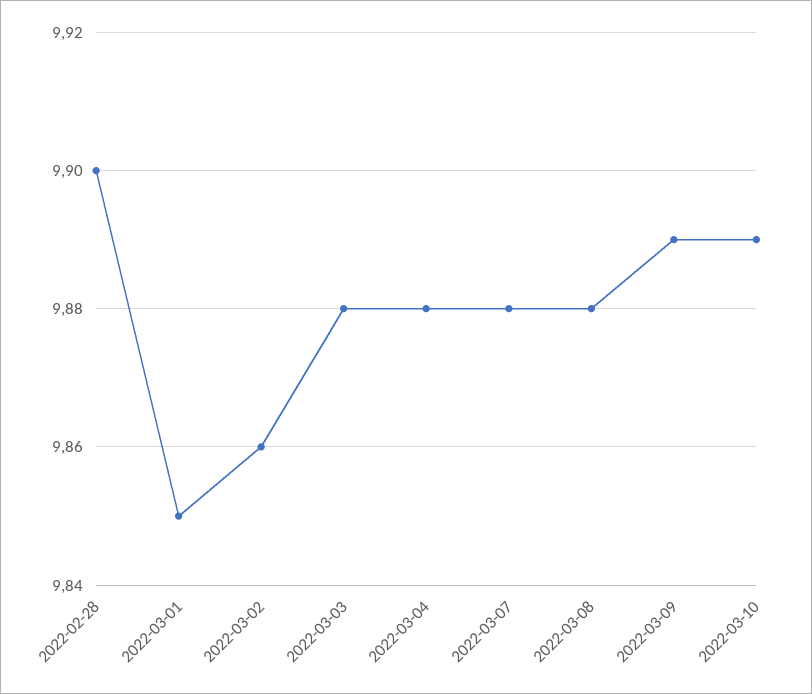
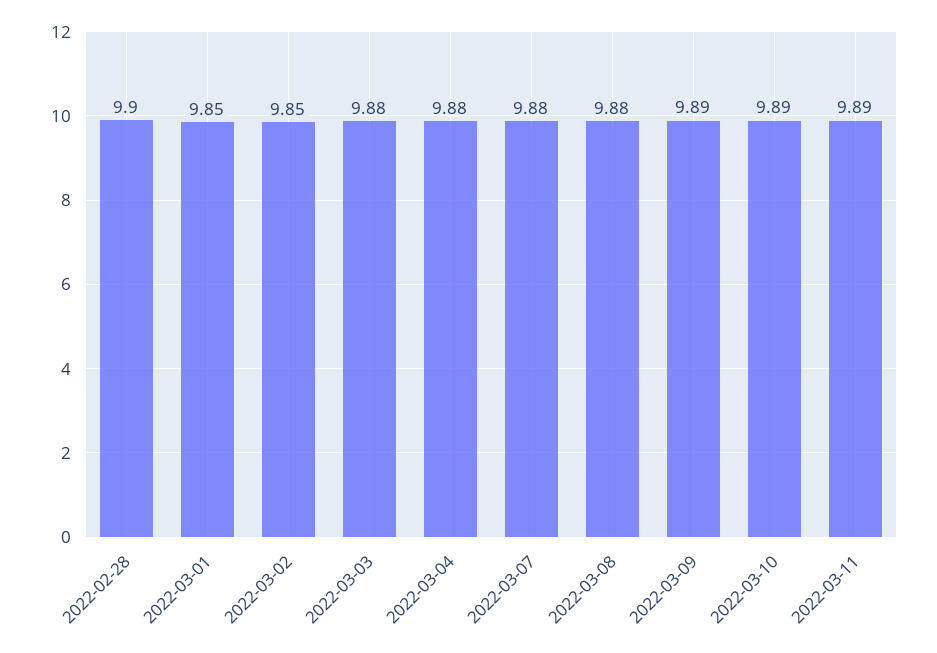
2022-03-02: 9.86 -> 9.85
2022-03-11: none -> 9.89

